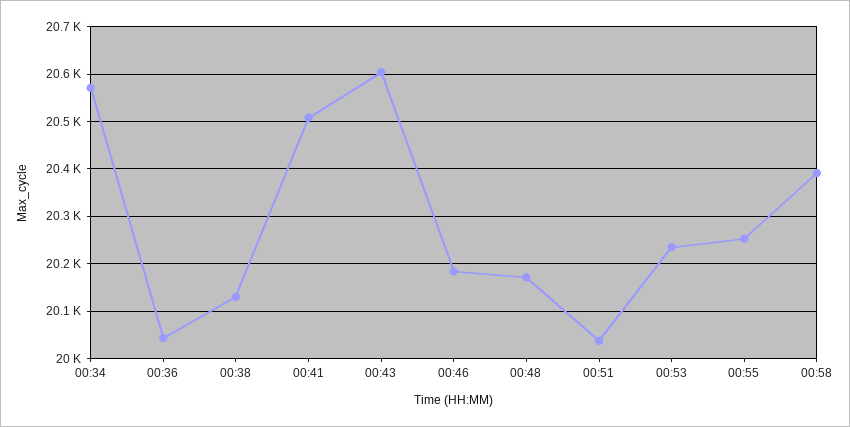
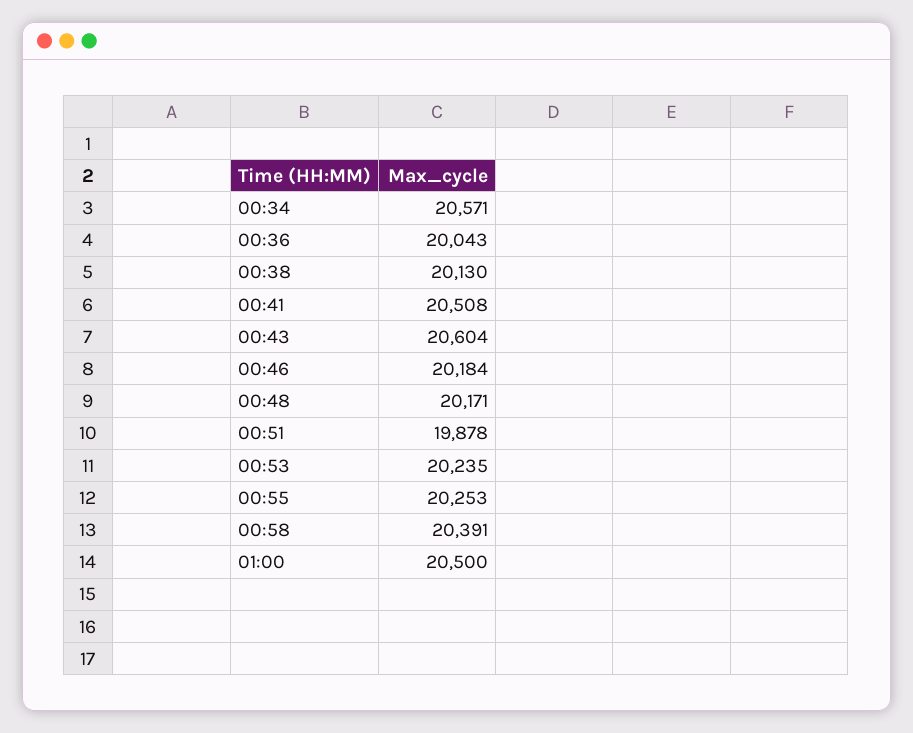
00:51: 20040 -> 19878
01:00: none -> 20500

